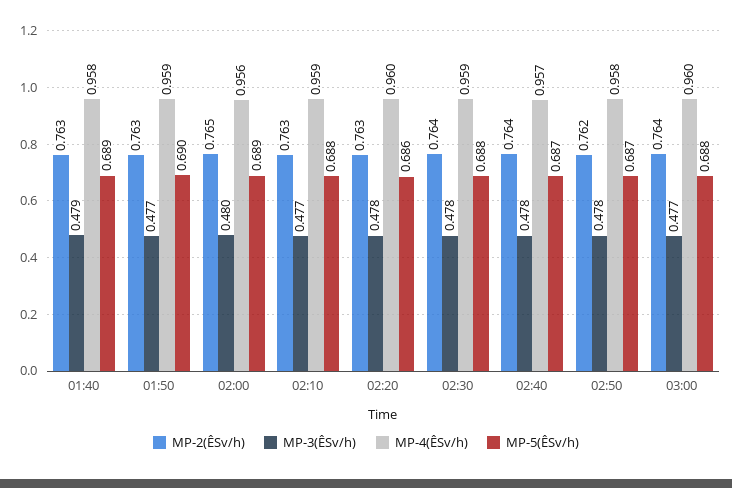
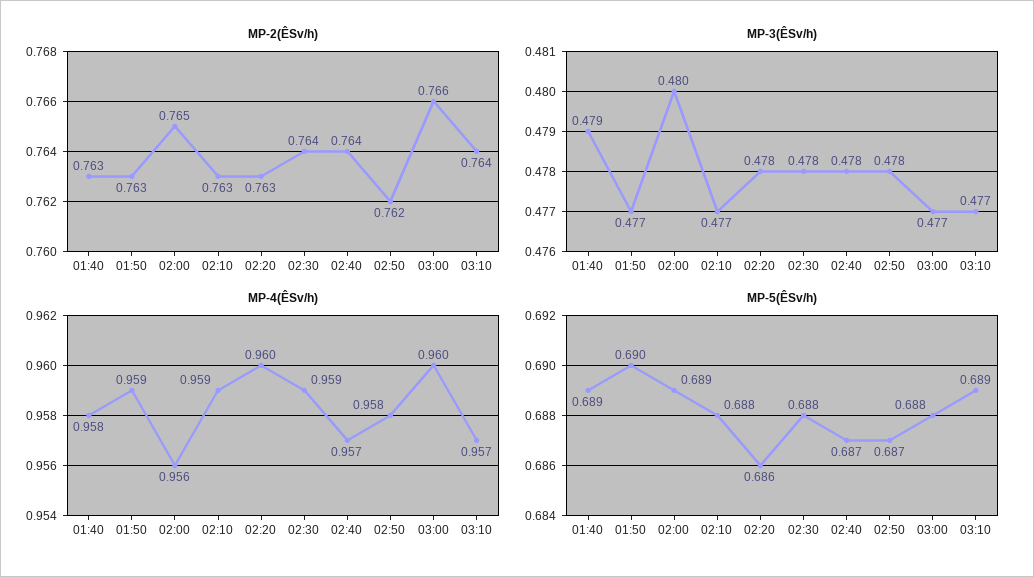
MP-2(ÊSv/h), 03:00: 0.764 -> 0.766
MP-2(ÊSv/h), 03:10: none -> 0.764
MP-3(ÊSv/h), 03:10: none -> 0.477
MP-4(ÊSv/h), 03:10: none -> 0.957
MP-5(ÊSv/h), 03:10: none -> 0.689

